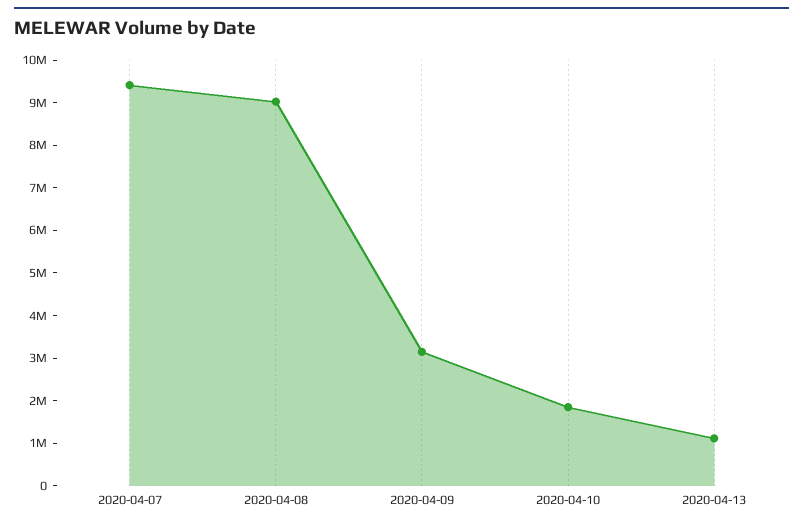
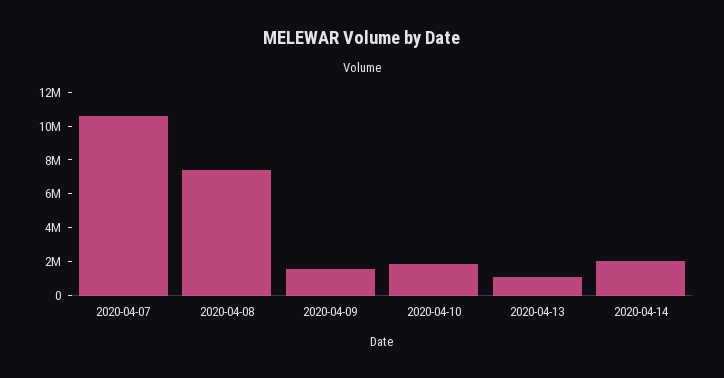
2020-04-07: 9400000 -> 10500000
2020-04-08: 9000000 -> 7500000
2020-04-09: 3200000 -> 1500000
2020-04-14: none -> 2000000

